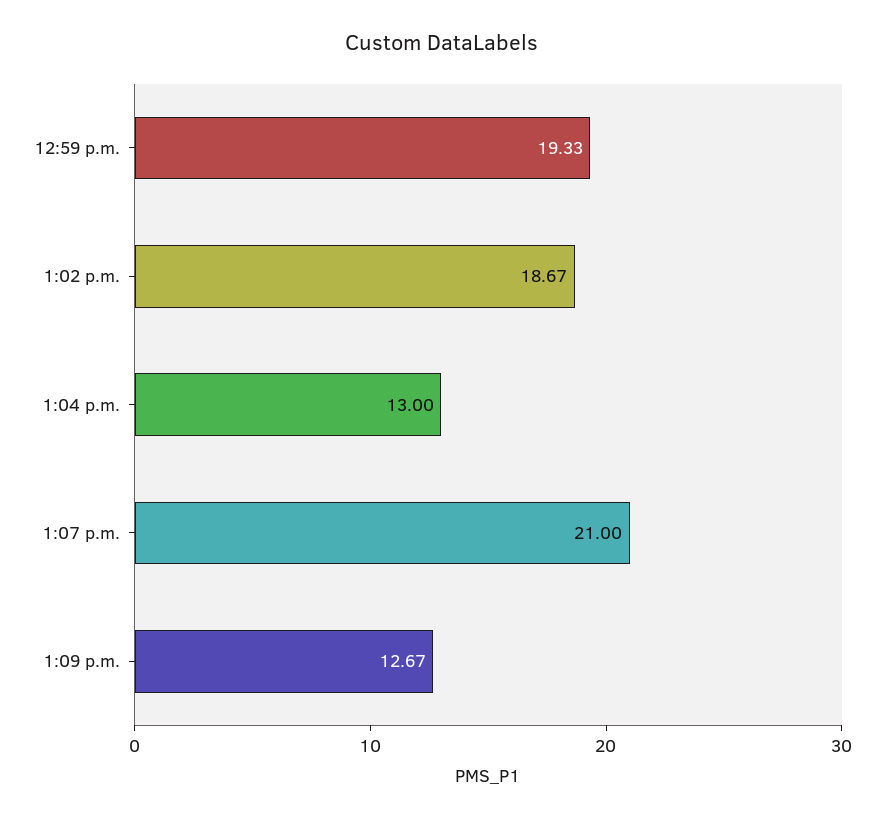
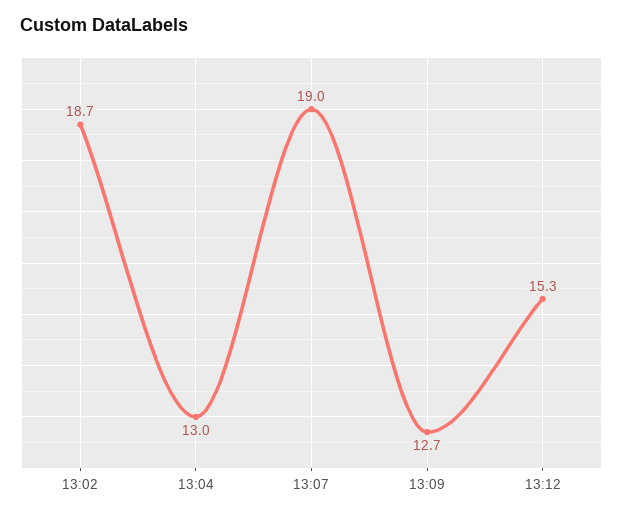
12:59 p.m.: 19.33 -> none
1:07 p.m.: 21 -> 19
13:12: none -> 15.3

